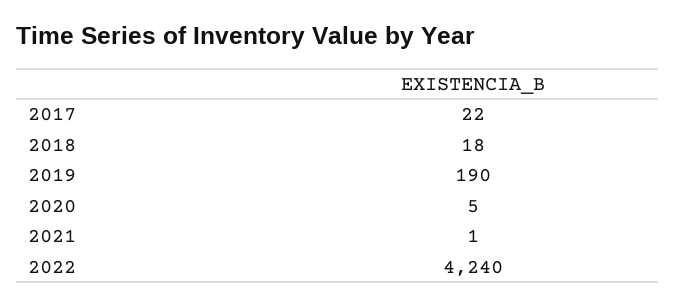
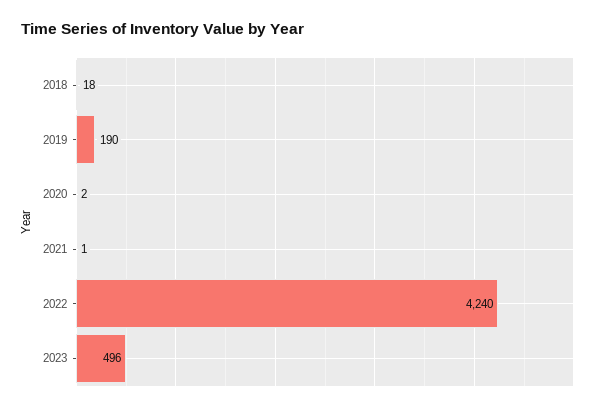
2017: 22 -> none
2020: 5 -> 2
2023: none -> 496

